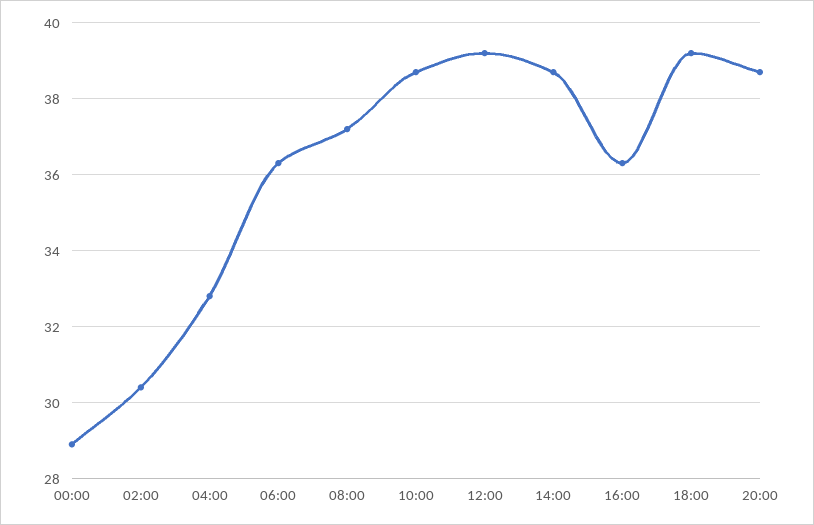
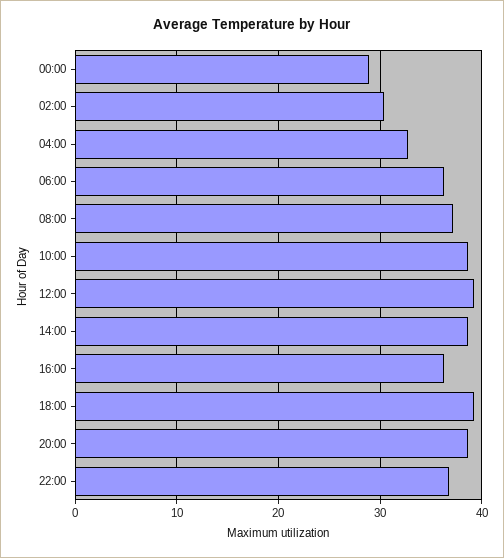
22:00: none -> 37

